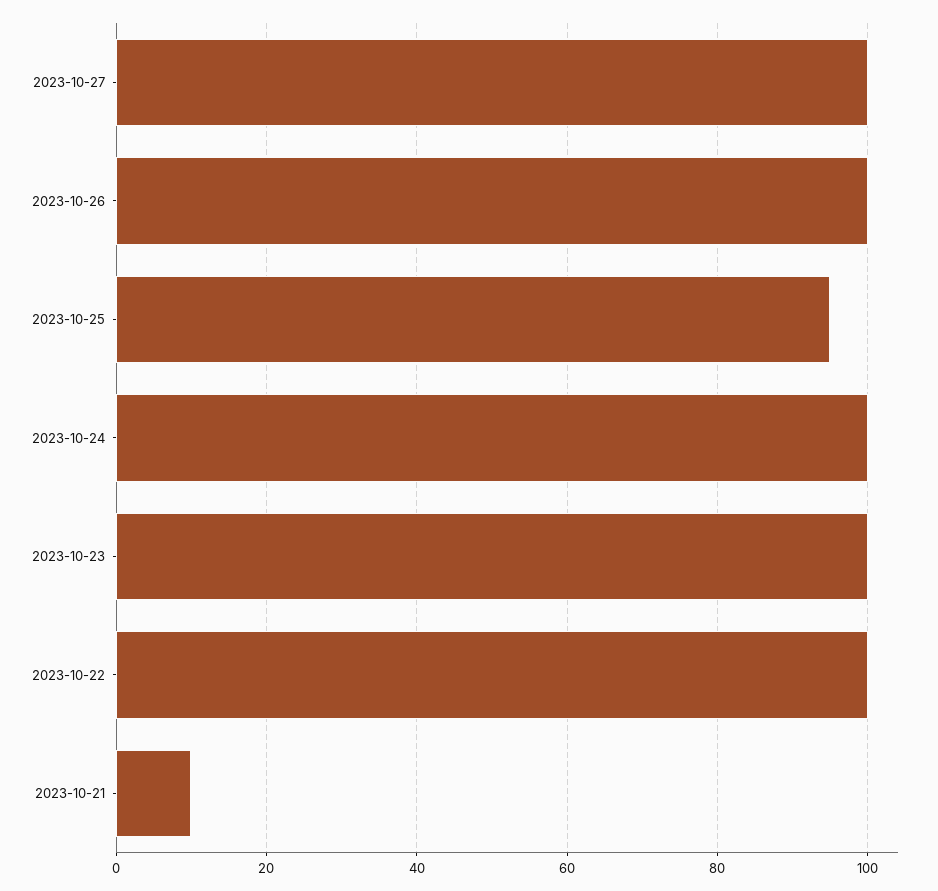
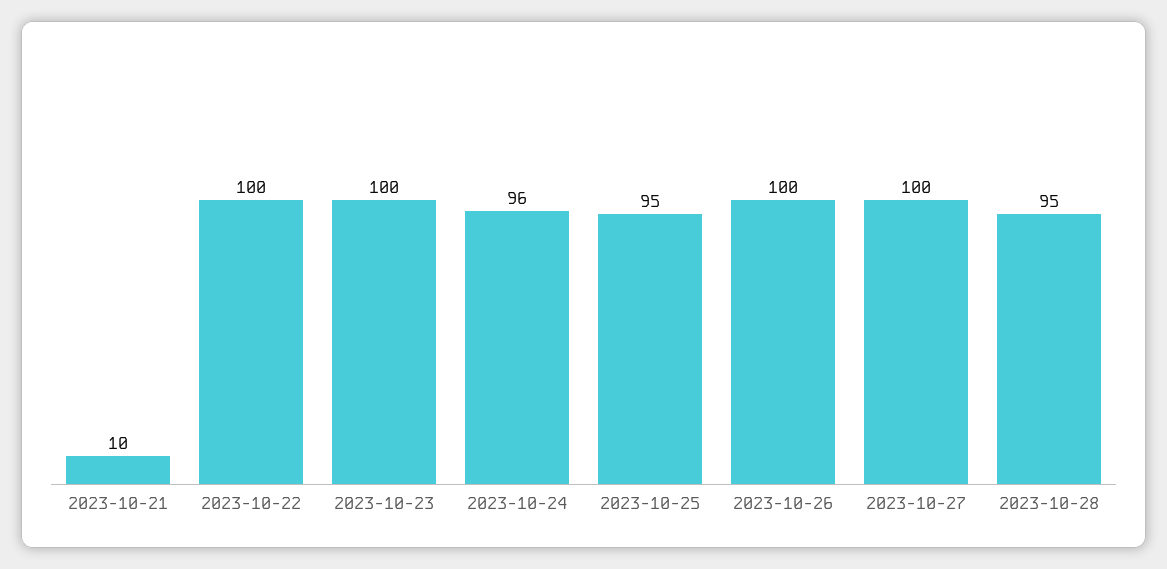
2023-10-24: 100 -> 96
2023-10-28: none -> 95

